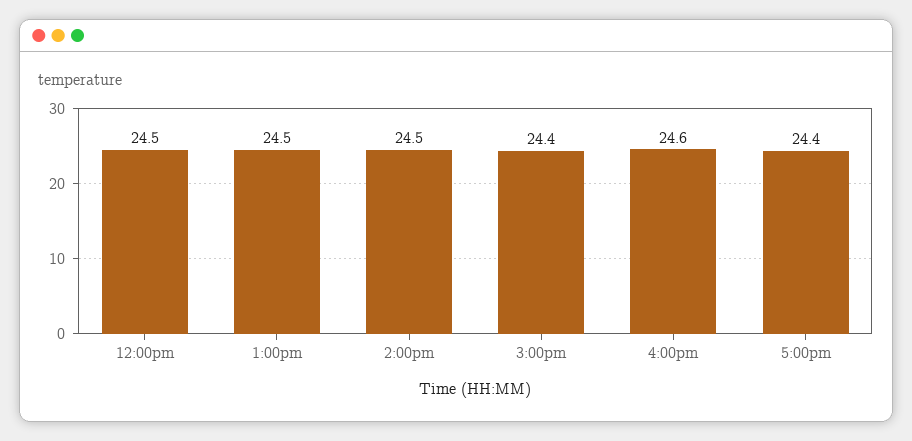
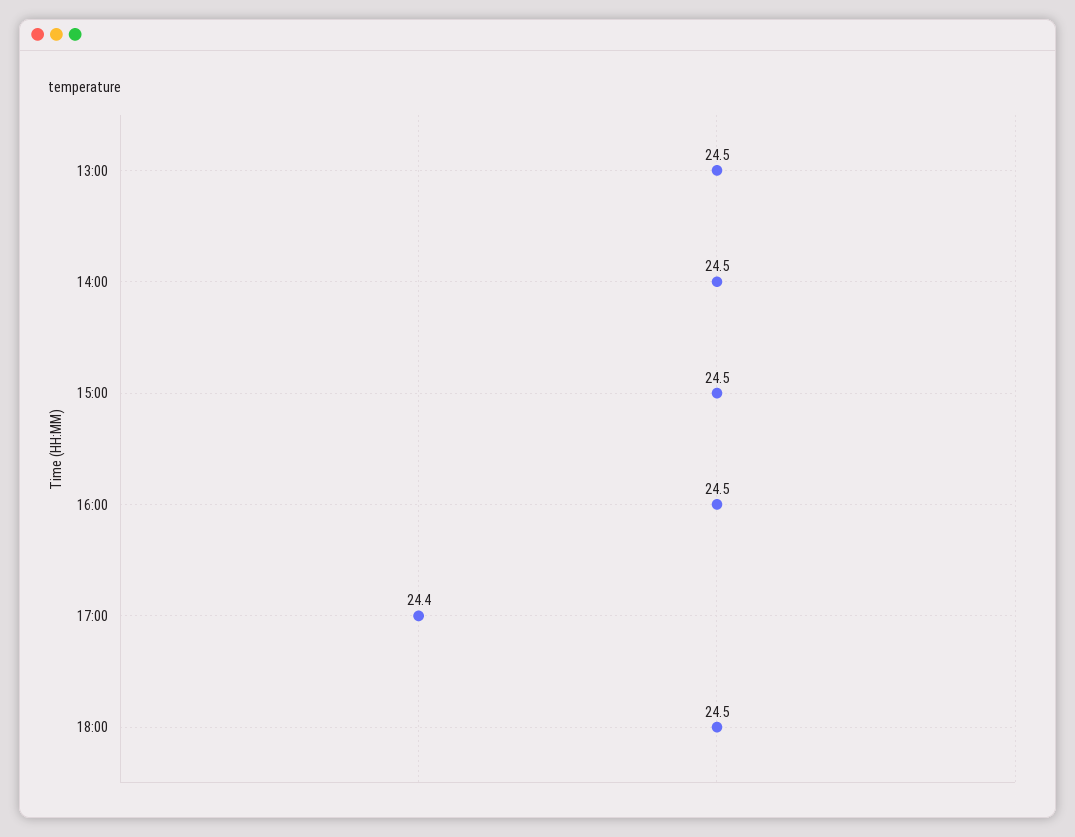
12:00pm: 24.5 -> none
3:00pm: 24.4 -> 24.5
4:00pm: 24.6 -> 24.5
18:00: none -> 24.5

